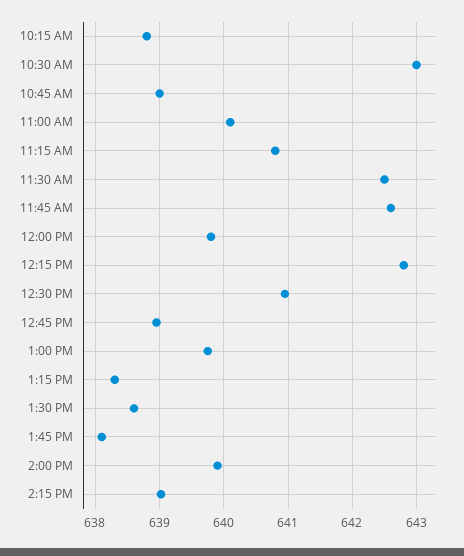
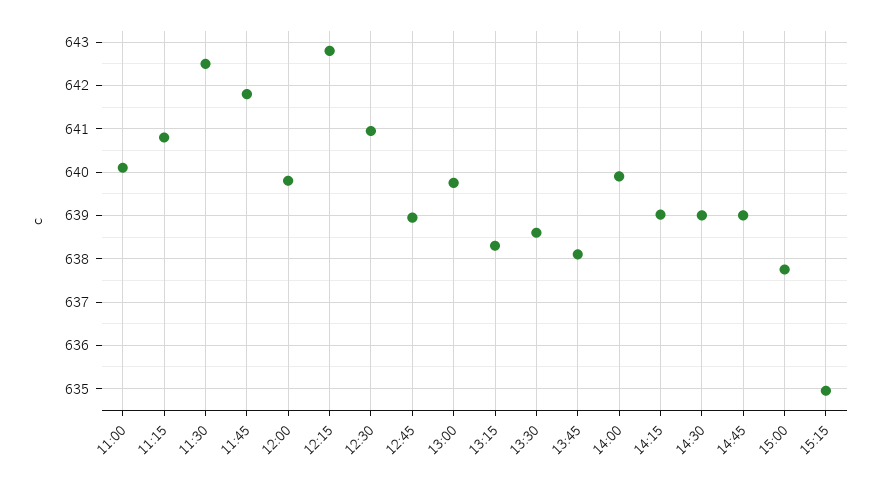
10:15 AM: 638.8 -> none
10:30 AM: 643 -> none
10:45 AM: 639 -> none
11:45 AM: 642.6 -> 641.8
14:30: none -> 639
14:45: none -> 639
15:00: none -> 637.8
15:15: none -> 635

